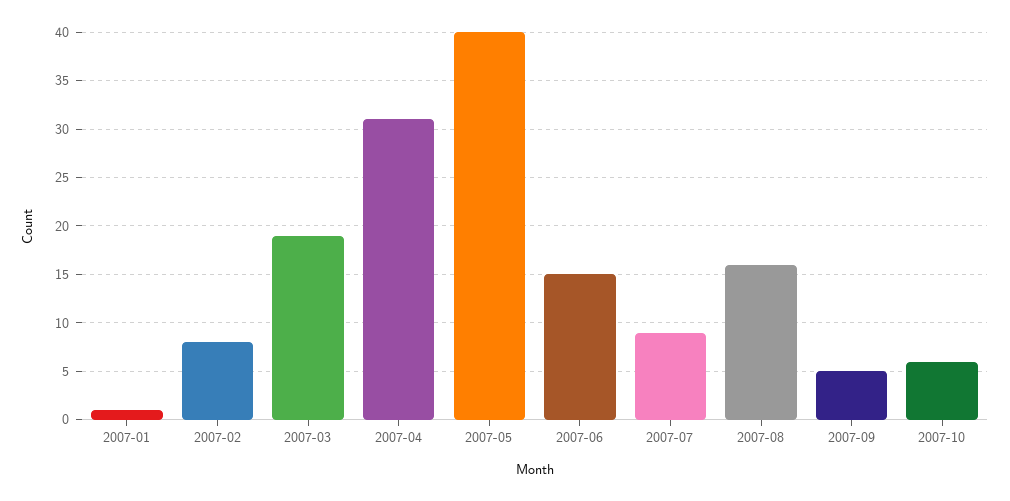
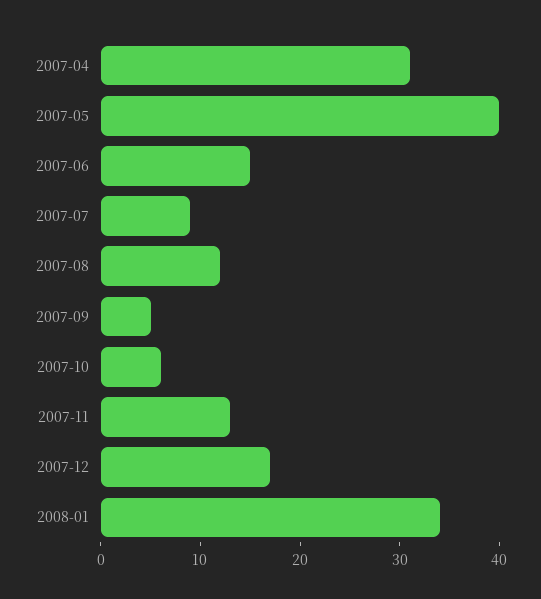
2007-01: 1 -> none
2007-02: 8 -> none
2007-03: 19 -> none
2007-08: 16 -> 12
2007-11: none -> 13
2007-12: none -> 17
2008-01: none -> 34

